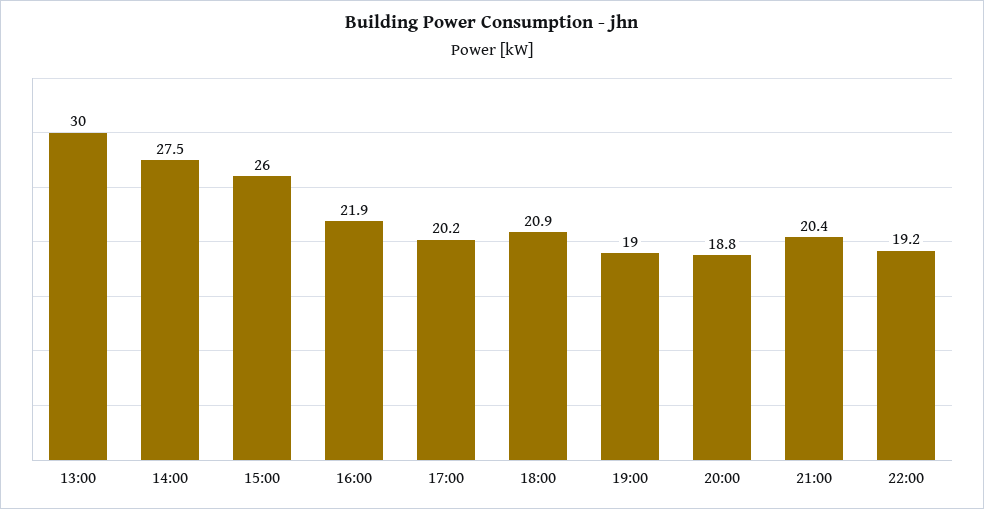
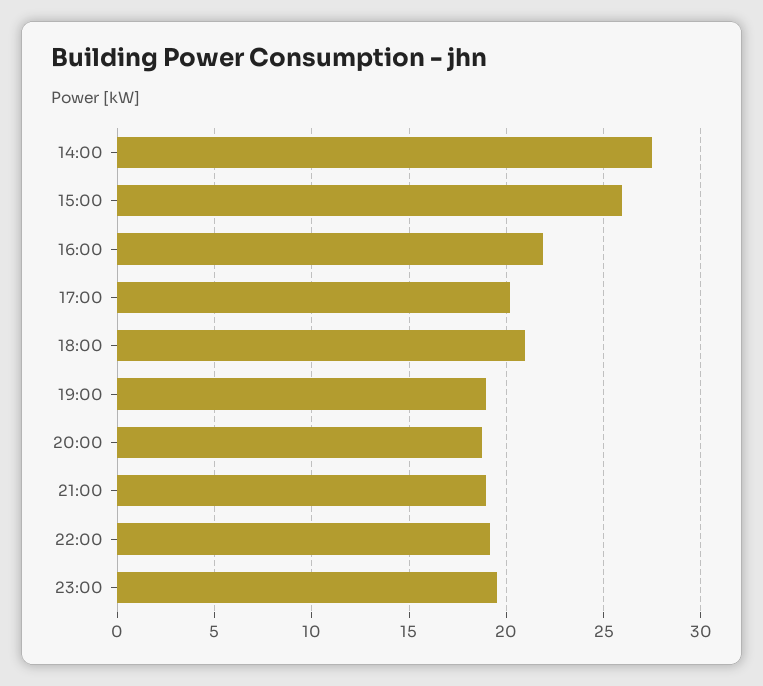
13:00: 30 -> none
21:00: 20.4 -> 19
23:00: none -> 19.5

